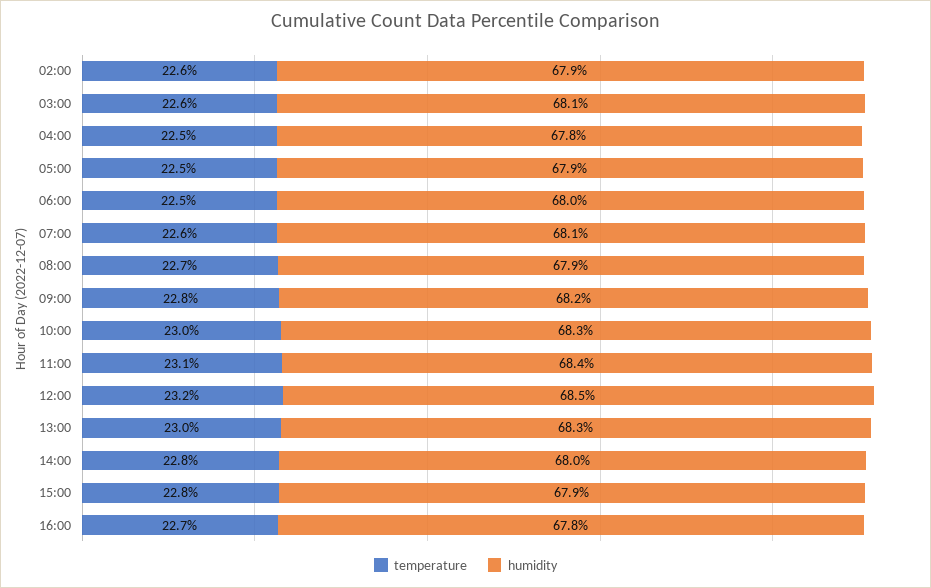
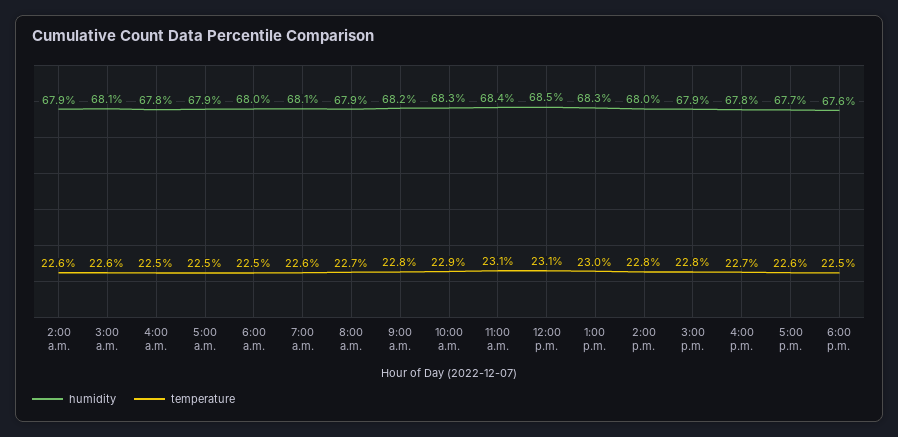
temperature, 10:00: 23 -> 22.9
temperature, 12:00: 23.2 -> 23.1
humidity, 5:00 p.m.: none -> 67.7
temperature, 5:00 p.m.: none -> 22.6
humidity, 6:00 p.m.: none -> 67.6
temperature, 6:00 p.m.: none -> 22.5

